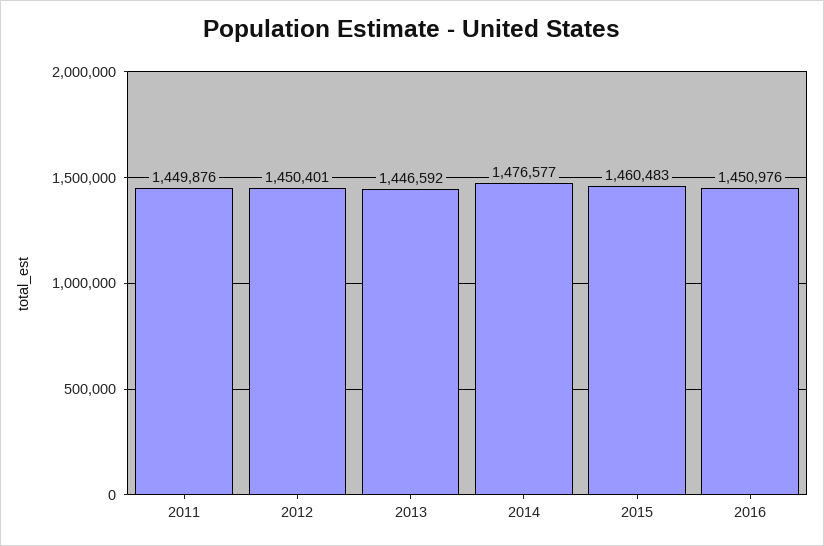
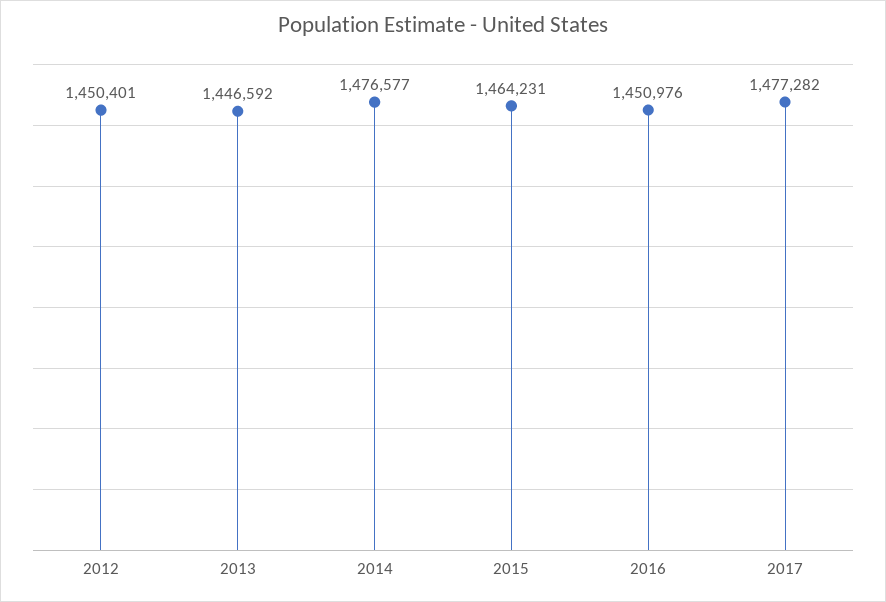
2011: 1449876 -> none
2015: 1460483 -> 1464231
2017: none -> 1477282

